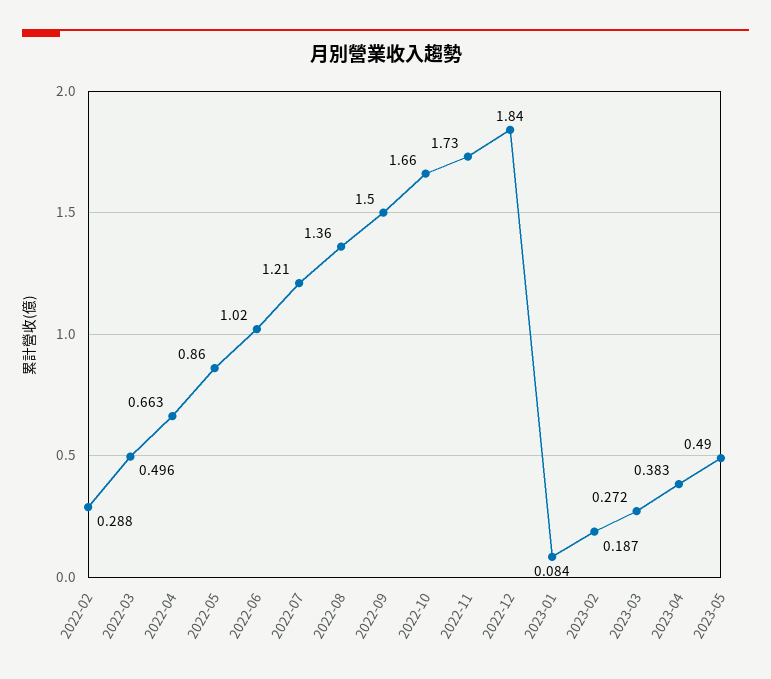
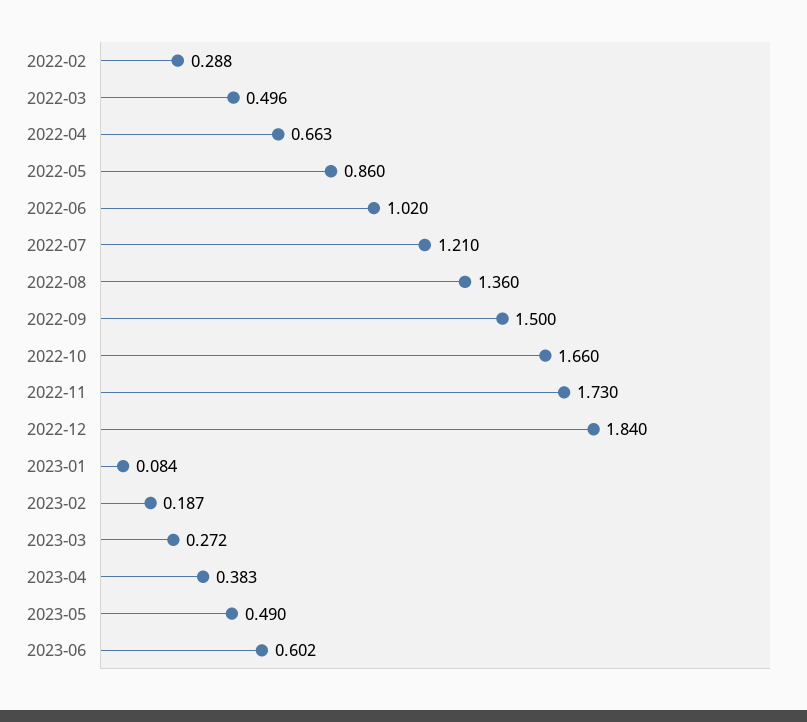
2023-06: none -> 0.602

